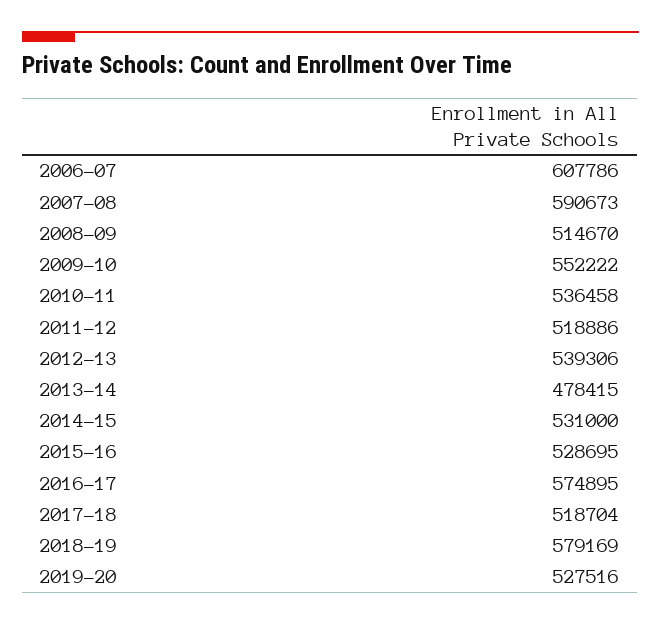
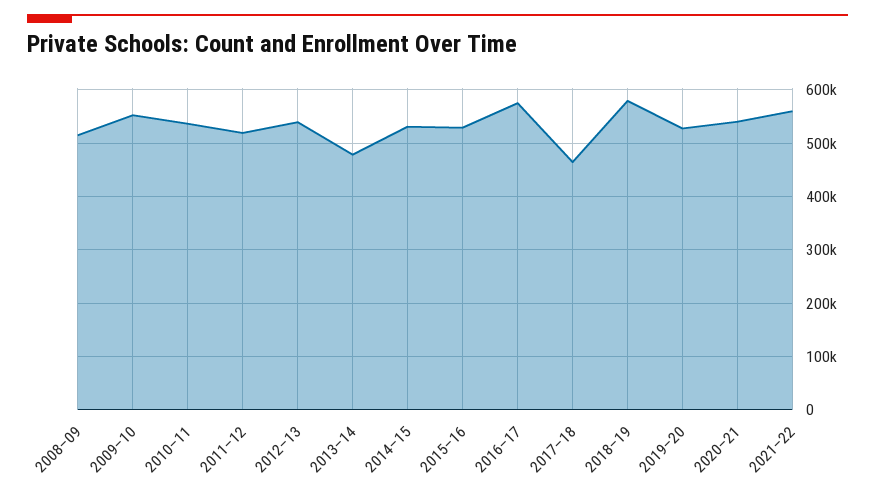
2006–07: 607786 -> none
2007–08: 590673 -> none
2017–18: 518704 -> 460000
2020–21: none -> 540000
2021–22: none -> 560000

